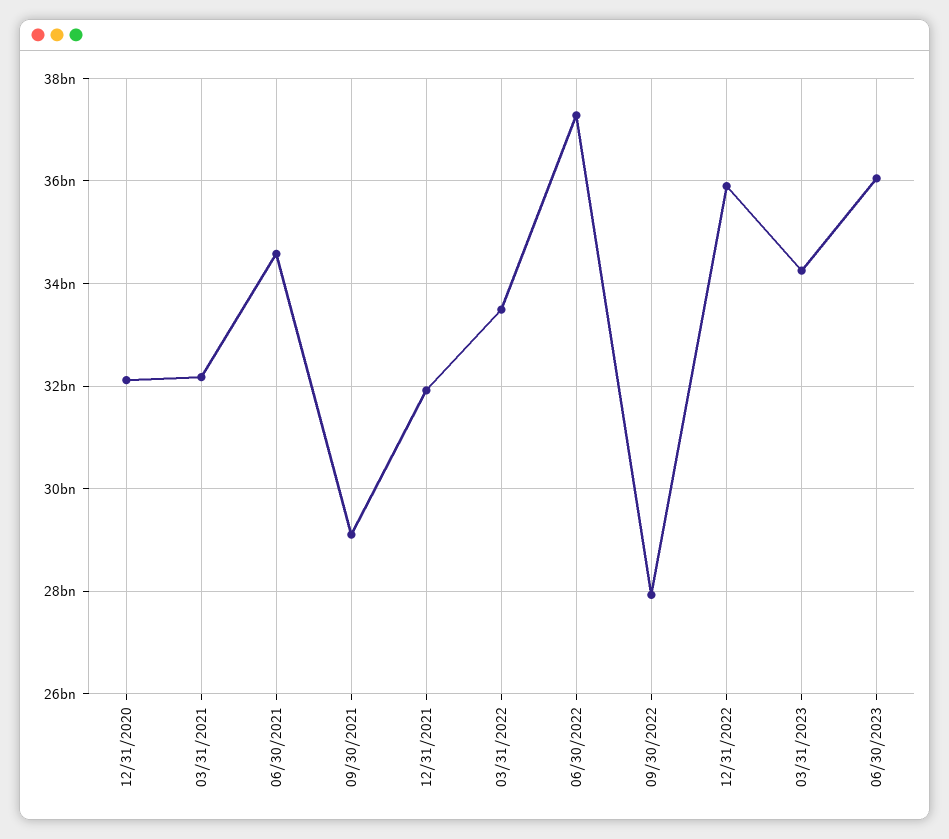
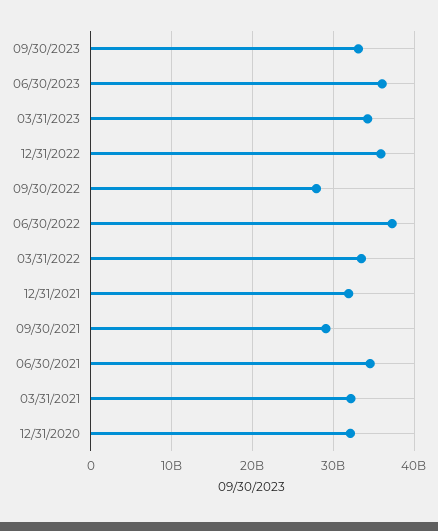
09/30/2023: none -> 33000000000

